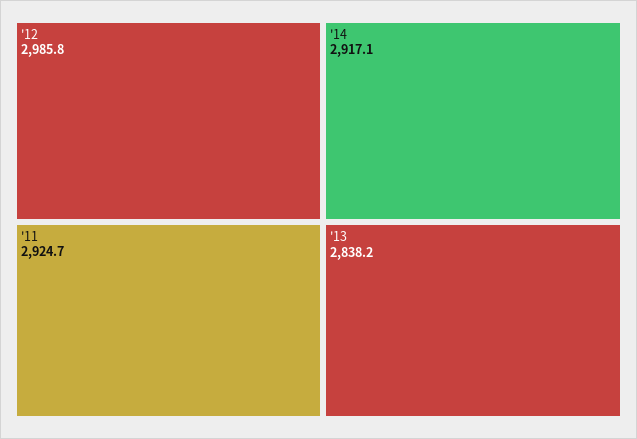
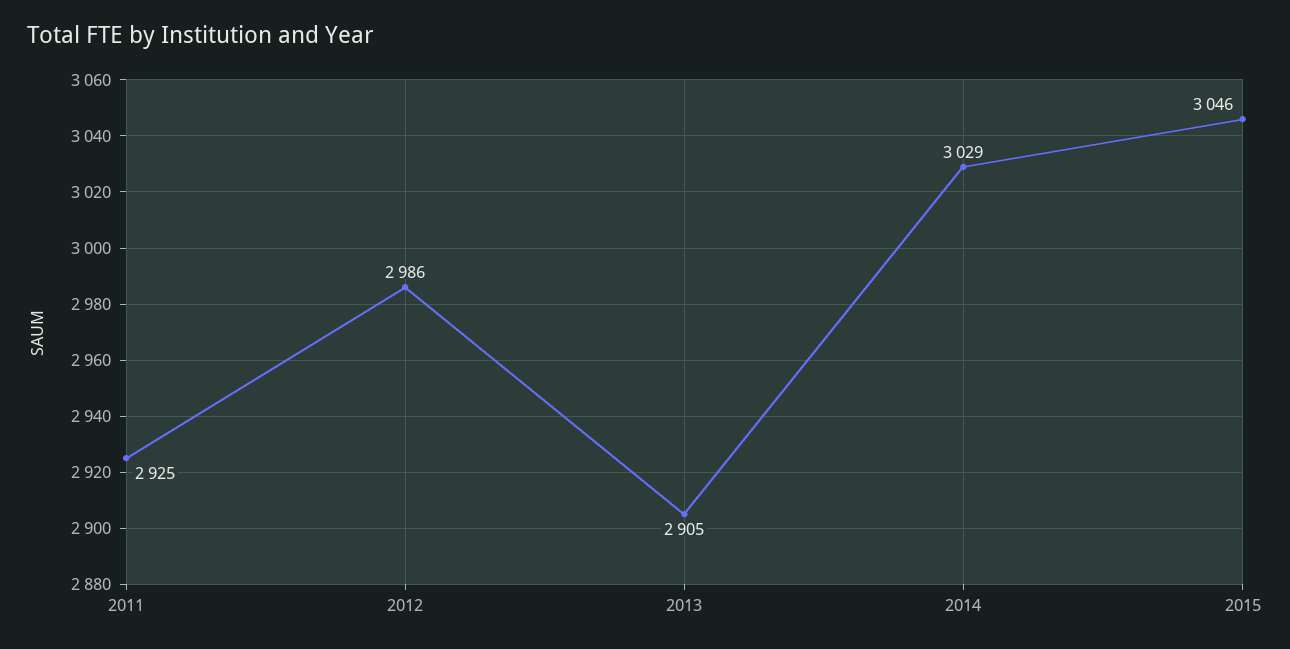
'14: 2917.1 -> 3029
'13: 2838.2 -> 2905
2015: none -> 3046

